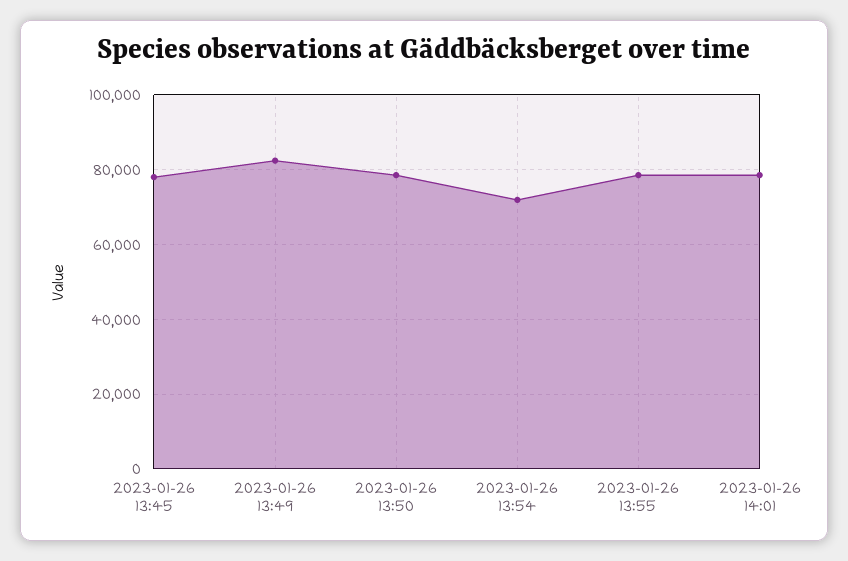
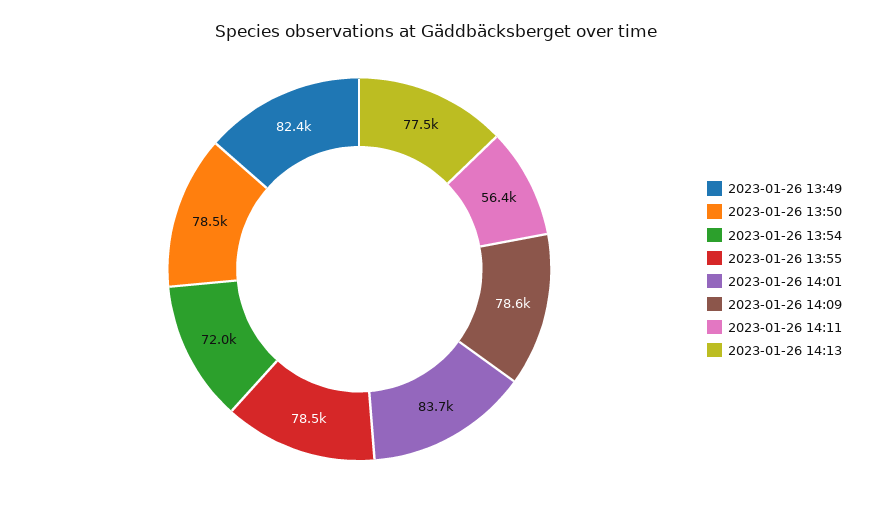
2023-01-26 13:45: 78000 -> none
2023-01-26 14:01: 78000 -> 83700
2023-01-26 14:09: none -> 78600
2023-01-26 14:11: none -> 56400
2023-01-26 14:13: none -> 77500

